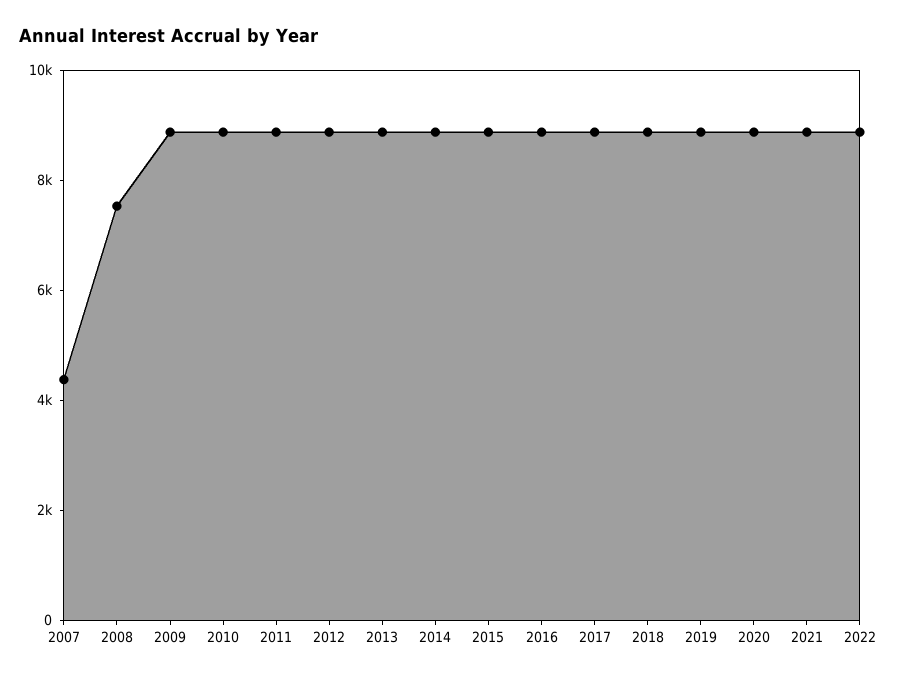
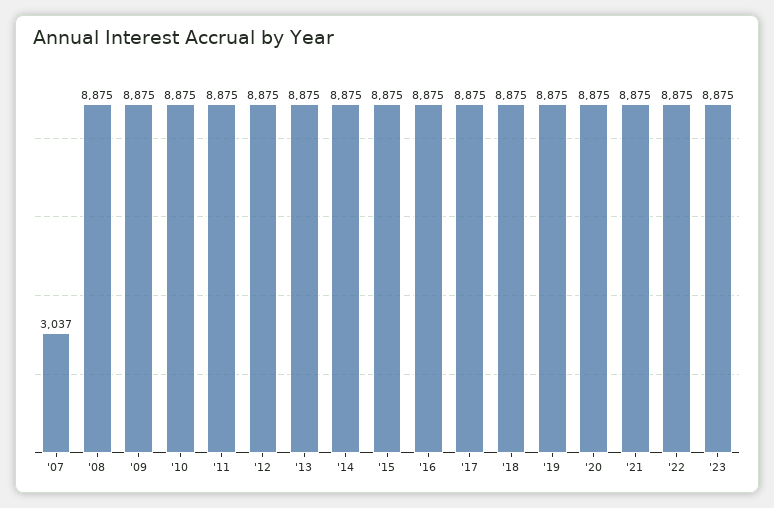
2007: 4500 -> 3037
2008: 7500 -> 8875
'23: none -> 8875

